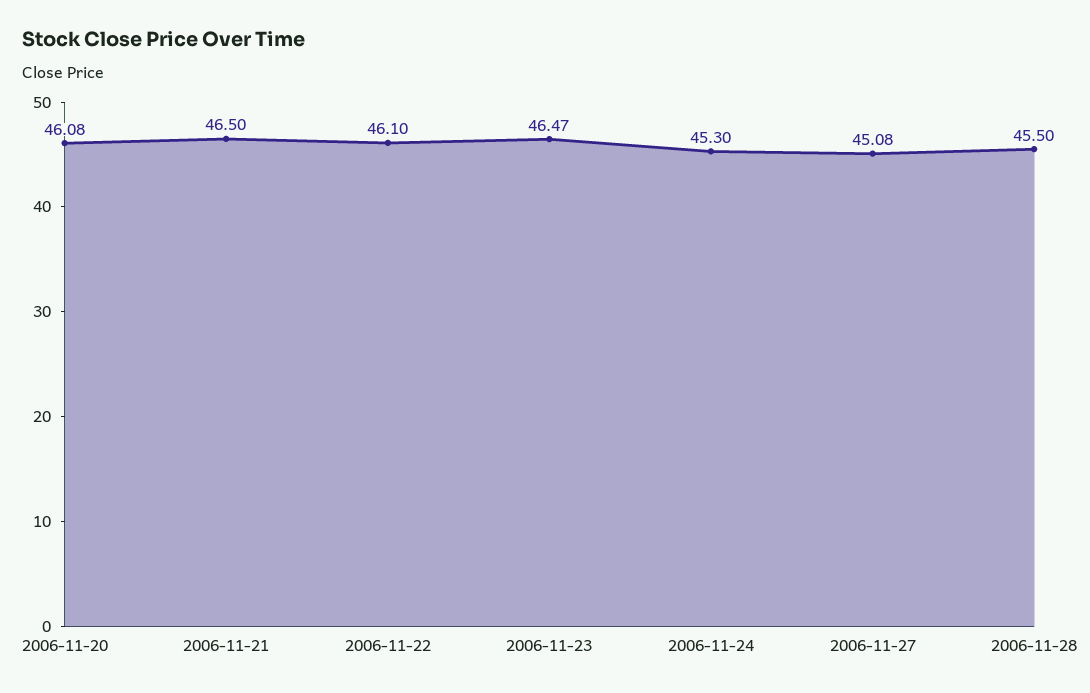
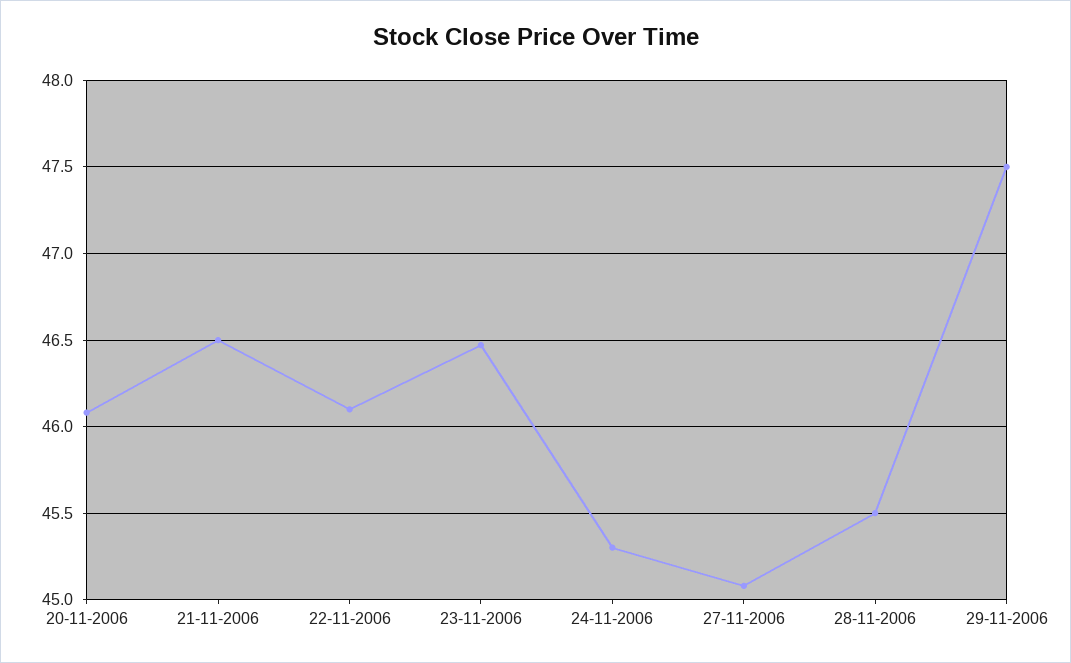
29-11-2006: none -> 47.5

